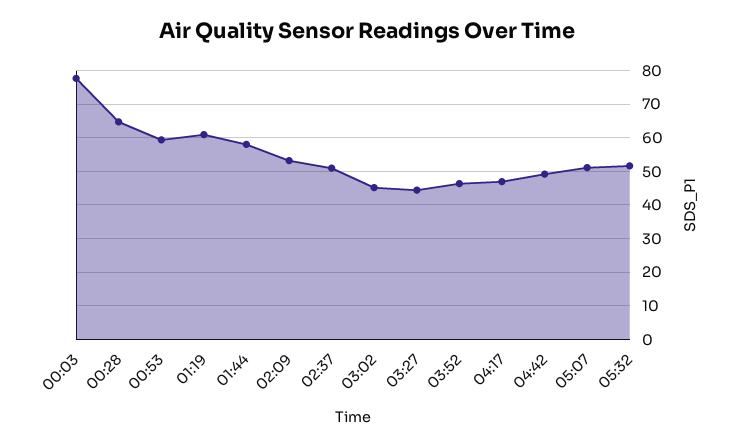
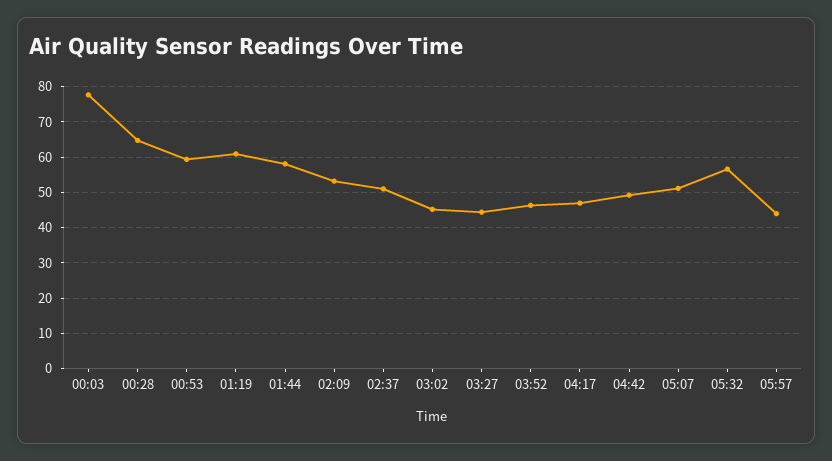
05:32: 52 -> 56
05:57: none -> 44

